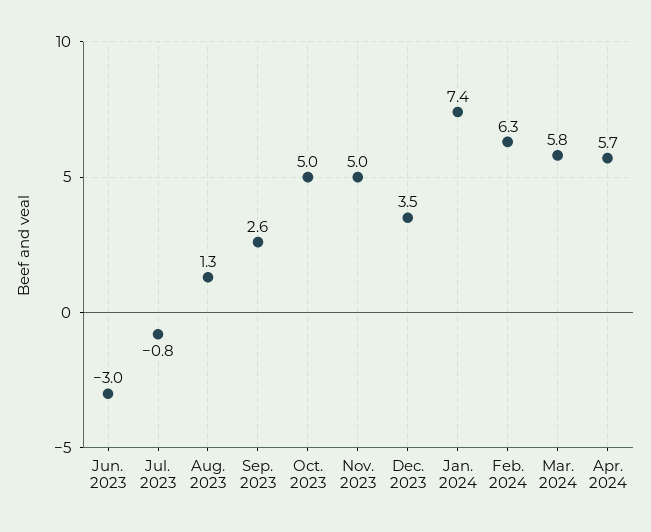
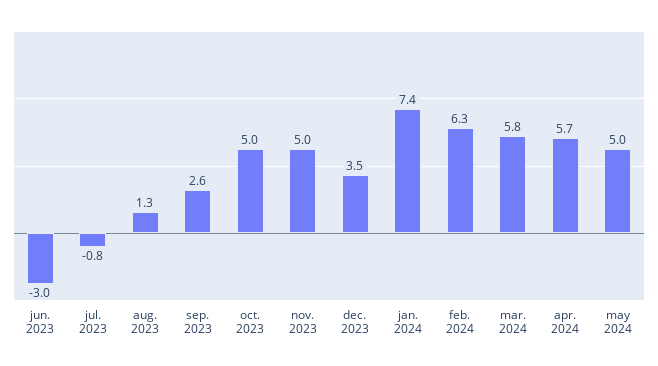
may 2024: none -> 5

